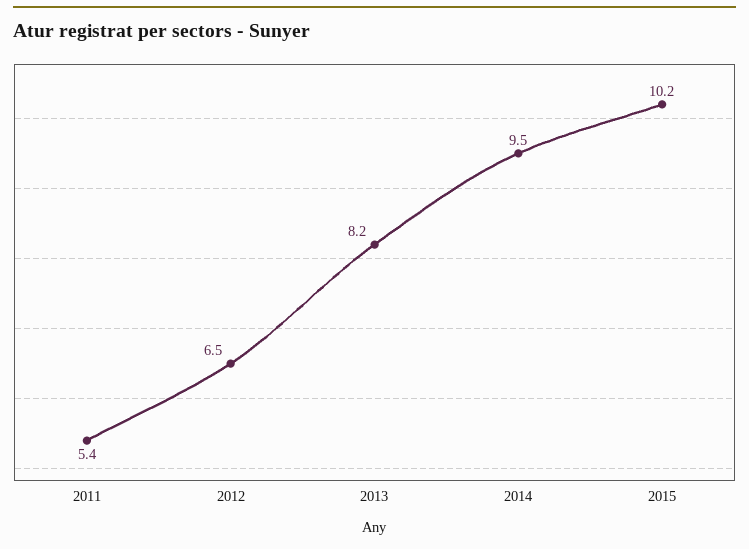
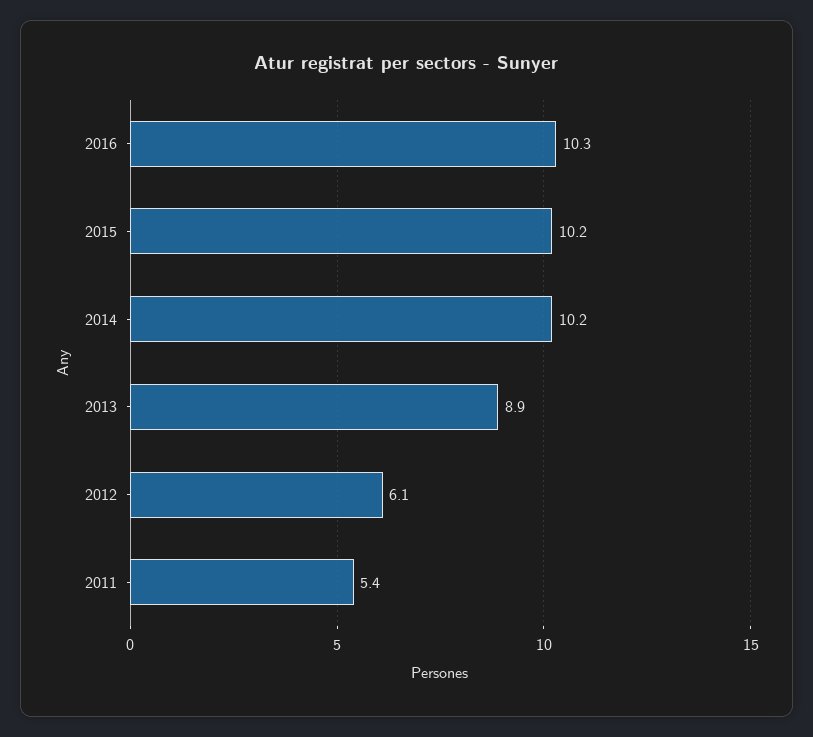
2012: 6.5 -> 6.1
2013: 8.2 -> 8.9
2014: 9.5 -> 10.2
2016: none -> 10.3

